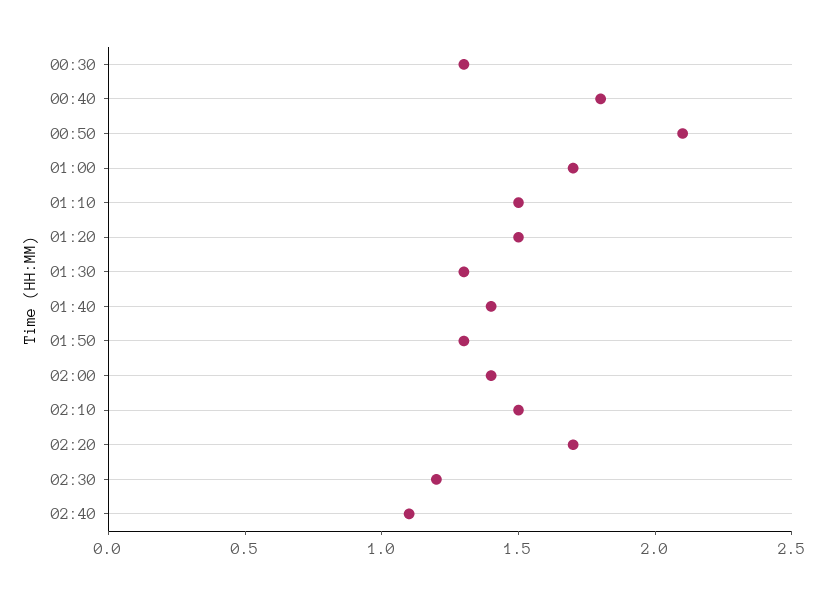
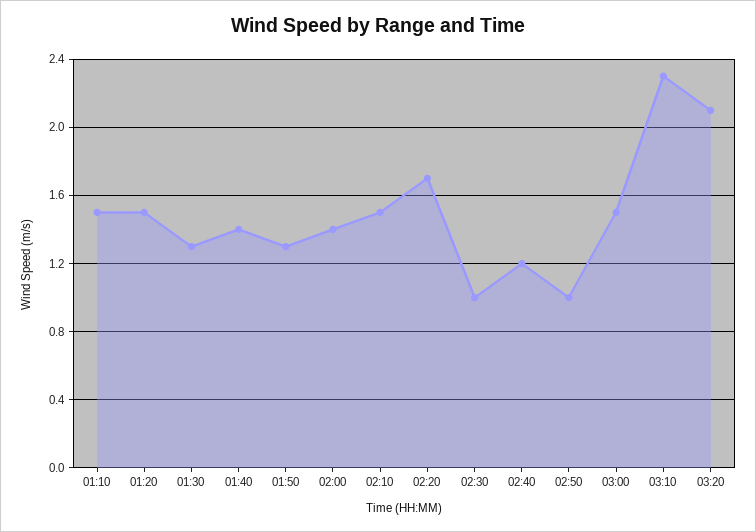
00:30: 1.3 -> none
00:40: 1.8 -> none
00:50: 2.1 -> none
01:00: 1.7 -> none
02:30: 1.2 -> 1
02:40: 1.1 -> 1.2
02:50: none -> 1
03:00: none -> 1.5
03:10: none -> 2.3
03:20: none -> 2.1

